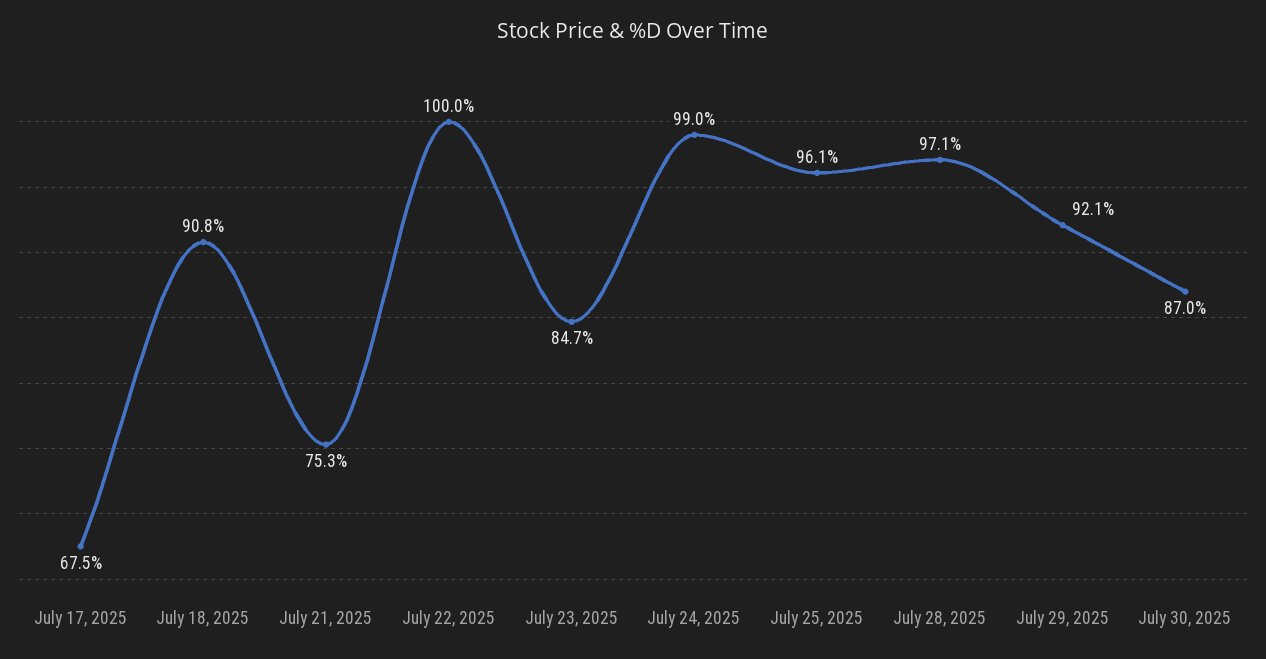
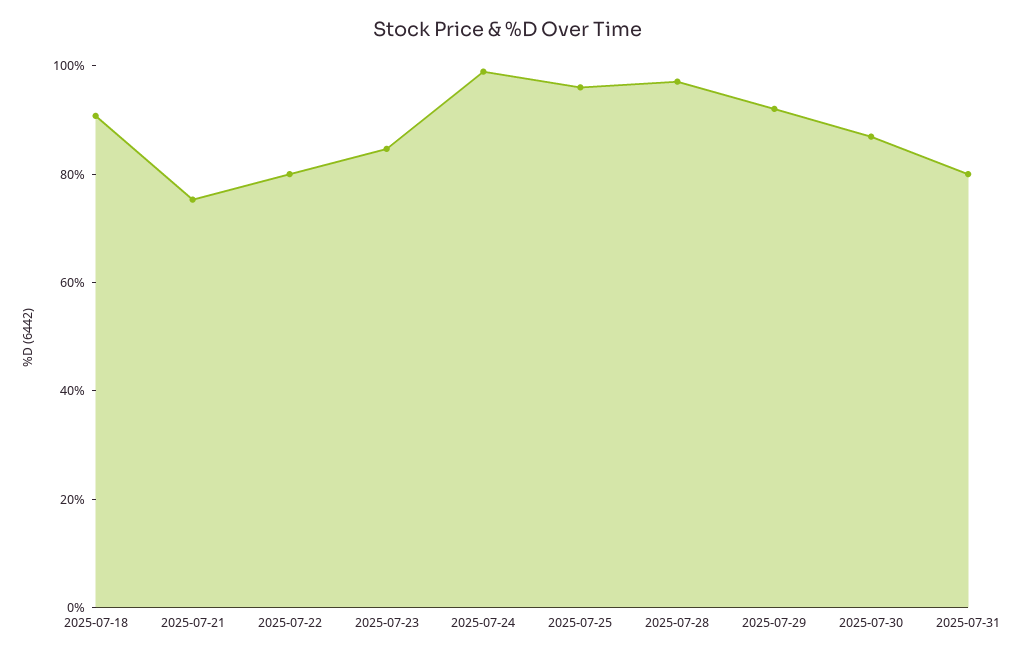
July 17, 2025: 67.5 -> none
July 22, 2025: 100 -> 80
2025-07-31: none -> 80

